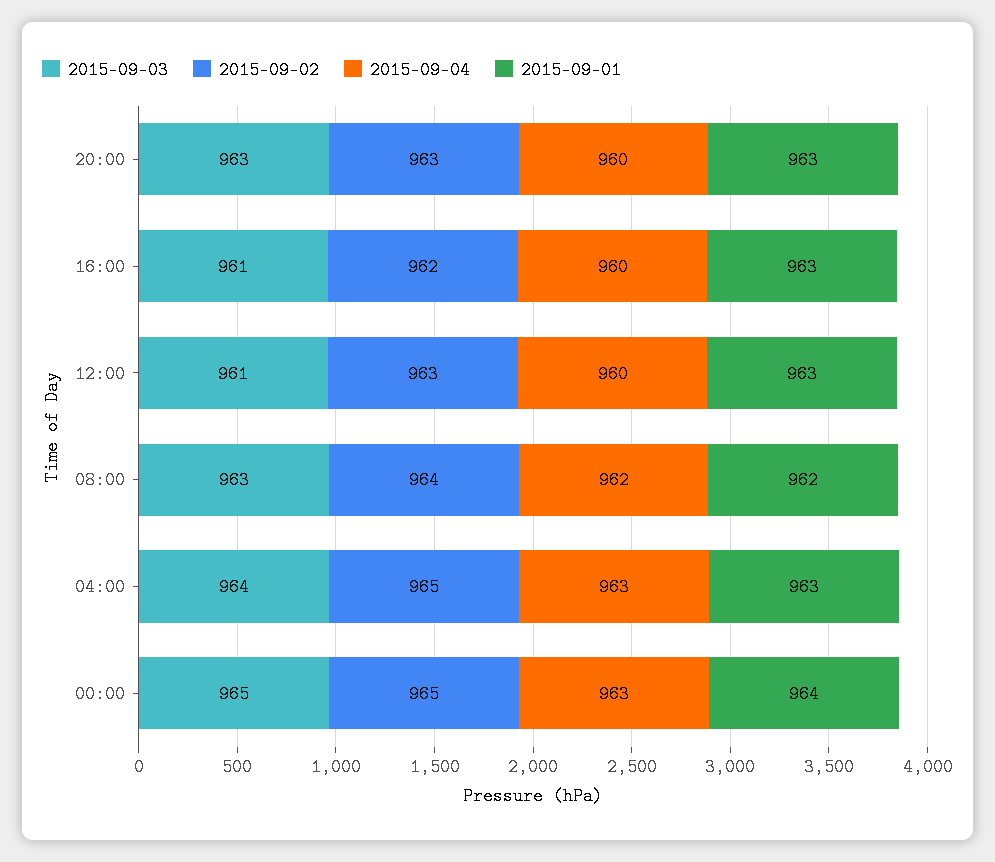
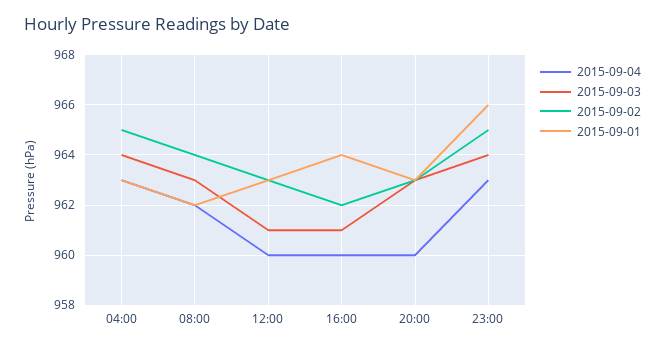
2015-09-01, 16:00: 963 -> 964
2015-09-03, 00:00: 965 -> none
2015-09-02, 00:00: 965 -> none
2015-09-04, 00:00: 963 -> none
2015-09-01, 00:00: 964 -> none
2015-09-04, 23:00: none -> 963
2015-09-03, 23:00: none -> 964
2015-09-02, 23:00: none -> 965
2015-09-01, 23:00: none -> 966

